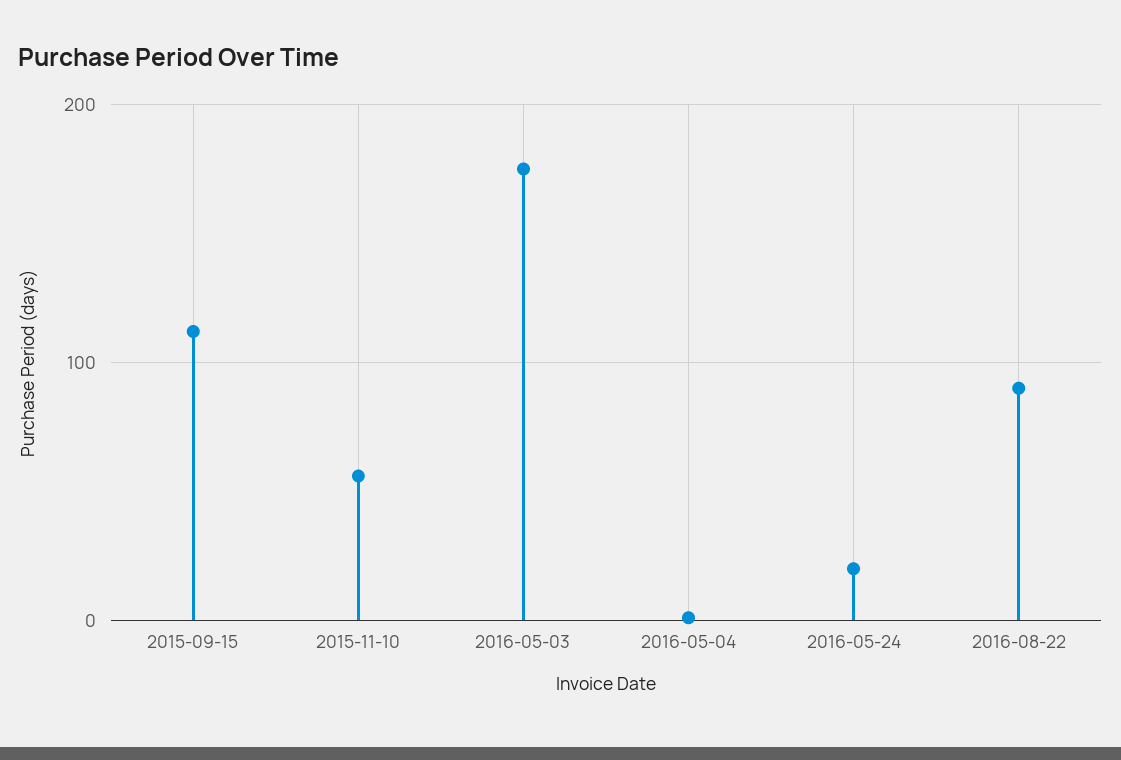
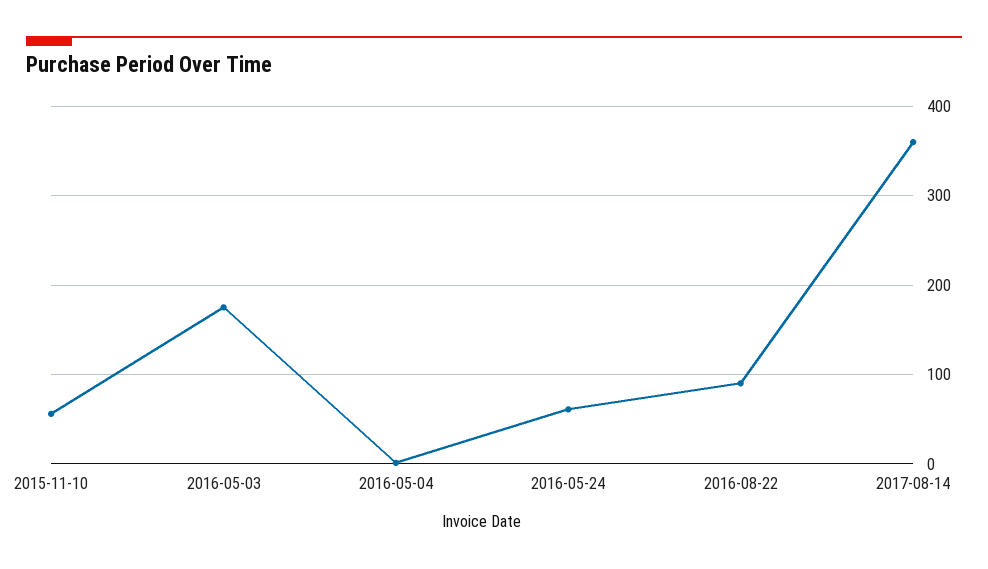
2015-09-15: 110 -> none
2016-05-24: 20 -> 60
2017-08-14: none -> 360

